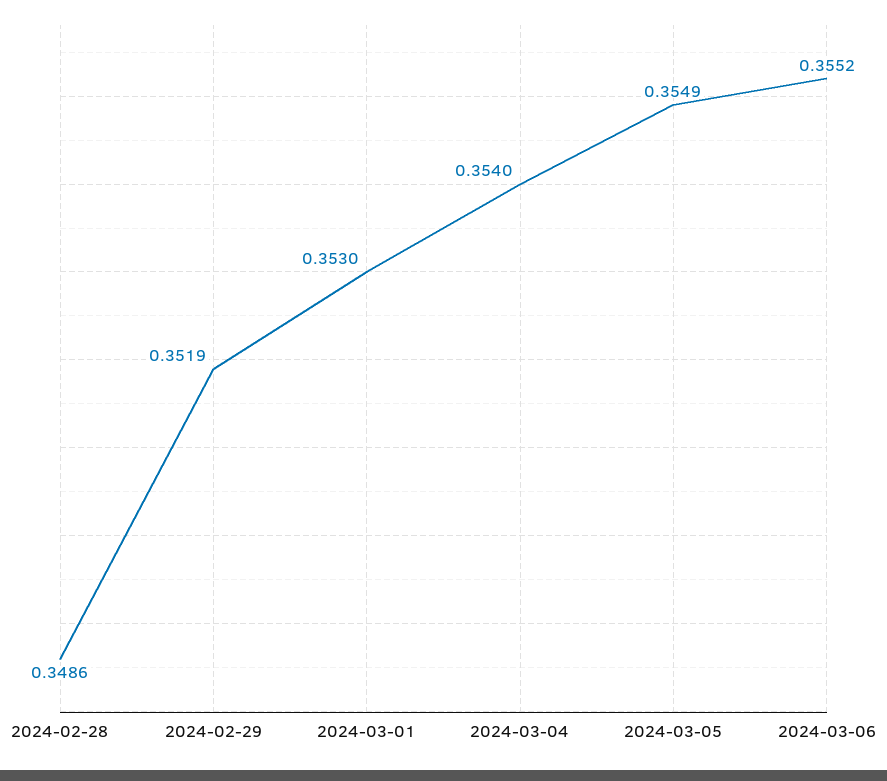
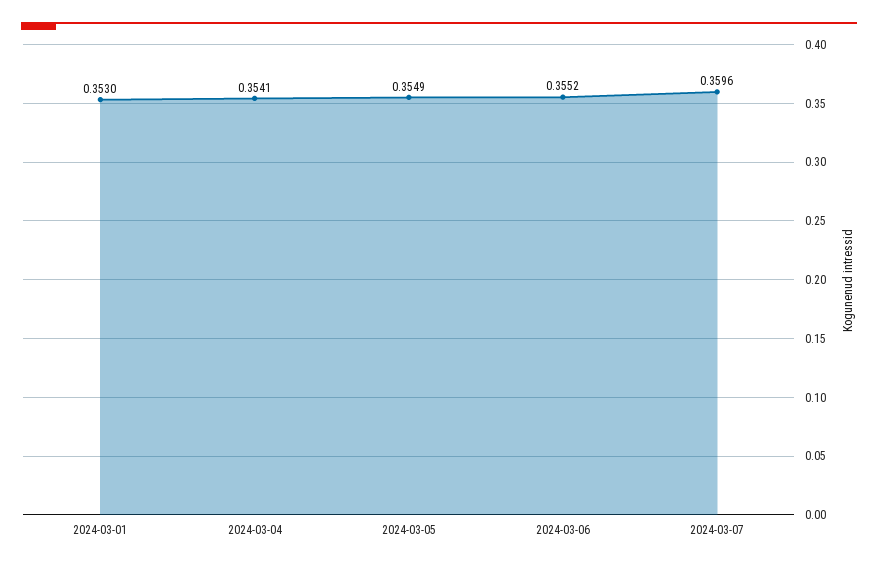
2024-02-28: 0.3486 -> none
2024-02-29: 0.3519 -> none
2024-03-04: 0.354 -> 0.3541
2024-03-07: none -> 0.3596

